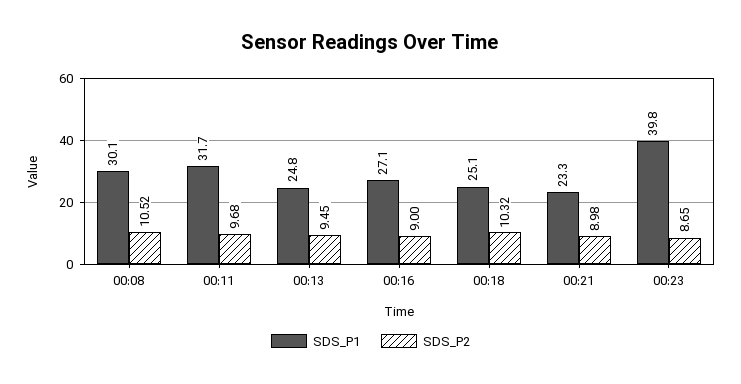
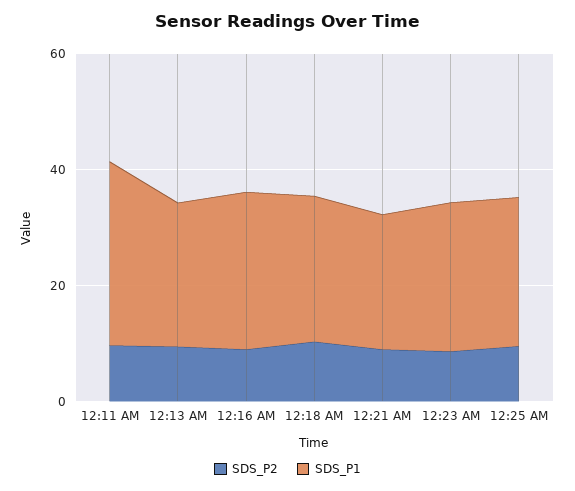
SDS_P1, 00:08: 30.1 -> none
SDS_P2, 00:08: 10.52 -> none
SDS_P1, 00:23: 39.8 -> 25
SDS_P2, 12:25 AM: none -> 10
SDS_P1, 12:25 AM: none -> 25

